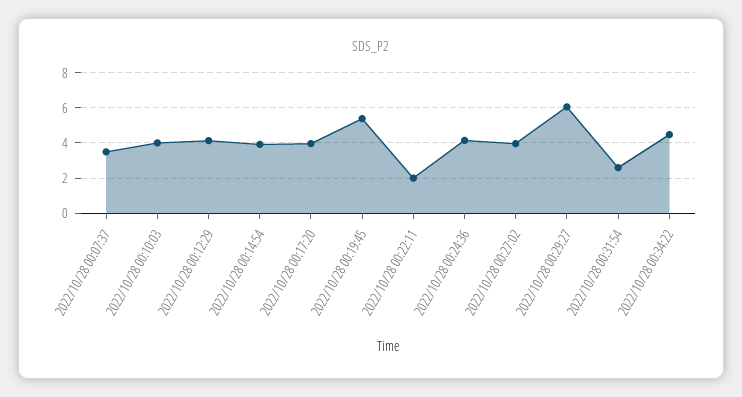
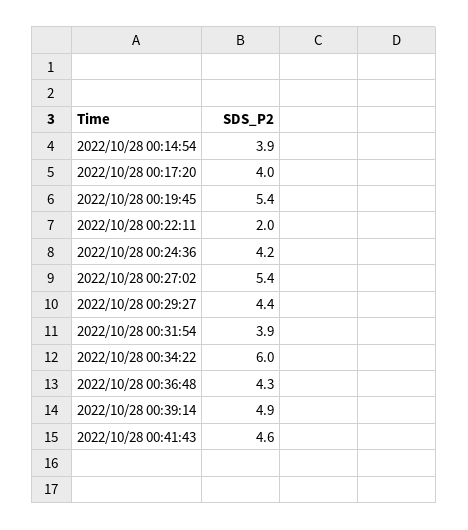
2022/10/28 00:07:37: 3.5 -> none
2022/10/28 00:10:03: 4 -> none
2022/10/28 00:12:29: 4 -> none
2022/10/28 00:27:02: 4 -> 5.4
2022/10/28 00:29:27: 6 -> 4.4
2022/10/28 00:31:54: 2.5 -> 3.9
2022/10/28 00:34:22: 4.5 -> 6
2022/10/28 00:36:48: none -> 4.3
2022/10/28 00:39:14: none -> 4.9
2022/10/28 00:41:43: none -> 4.6

